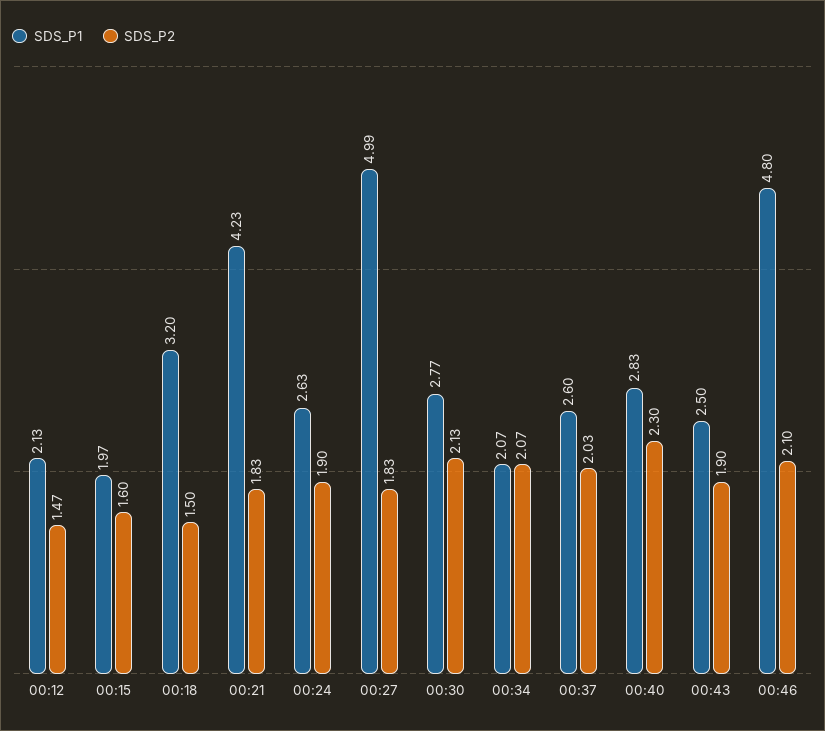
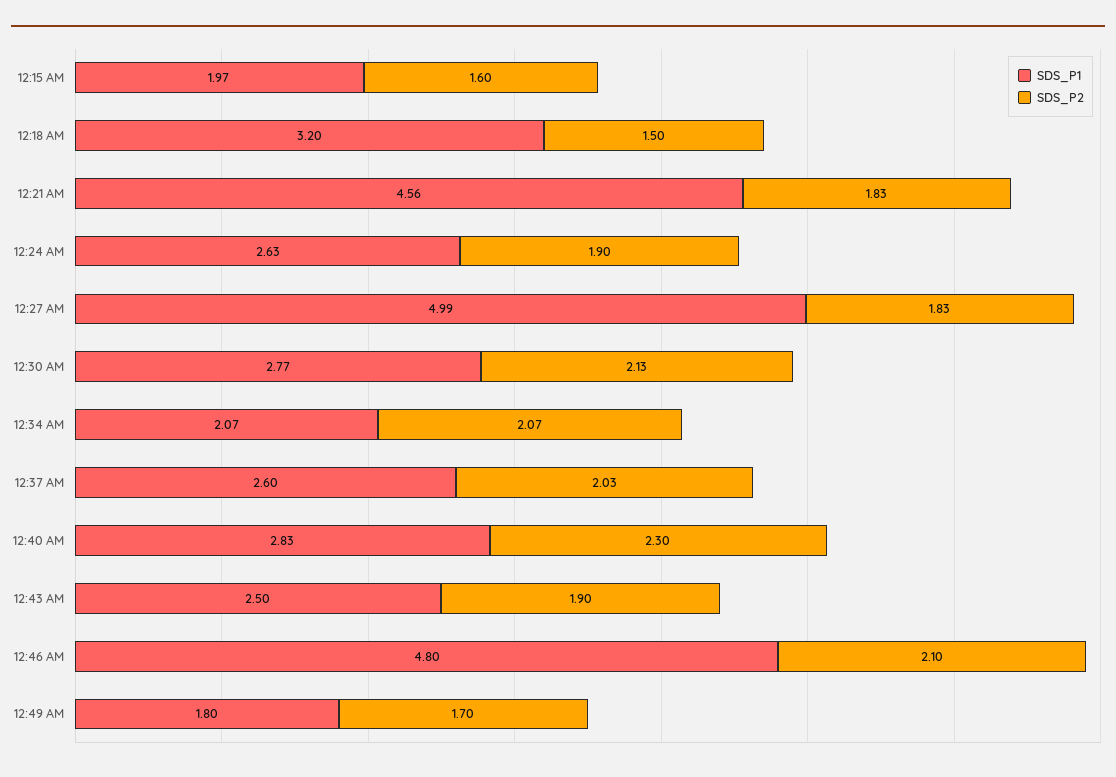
SDS_P1, 00:12: 2.13 -> none
SDS_P2, 00:12: 1.47 -> none
SDS_P1, 00:21: 4.23 -> 4.56
SDS_P1, 12:49 AM: none -> 1.8
SDS_P2, 12:49 AM: none -> 1.7

